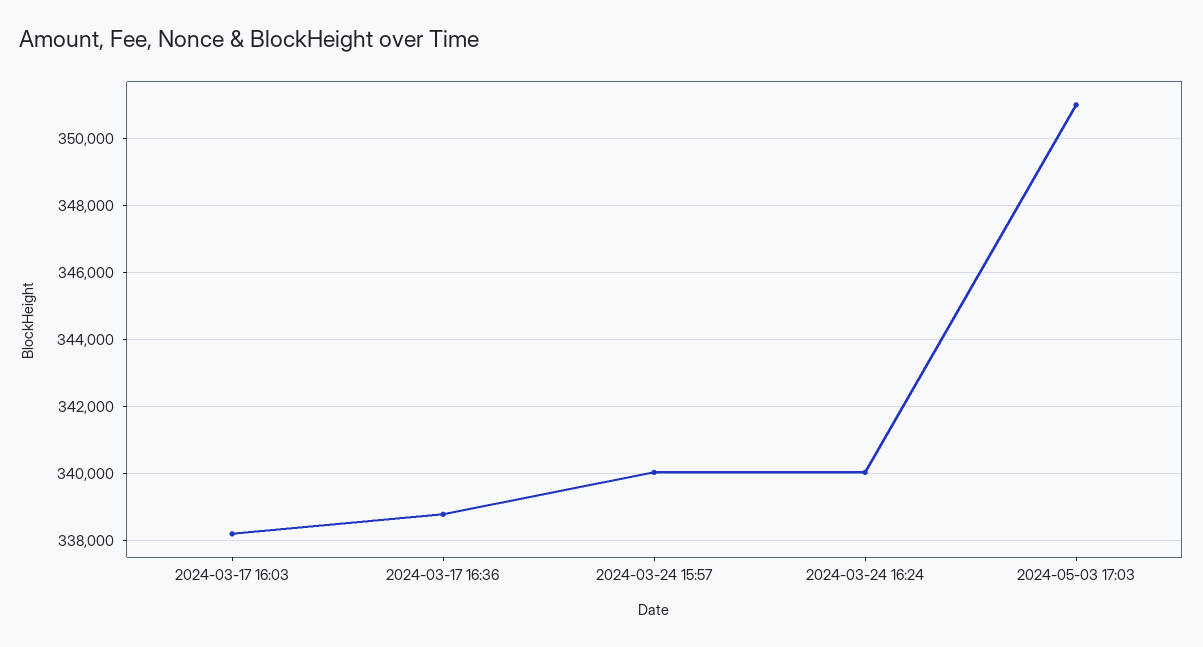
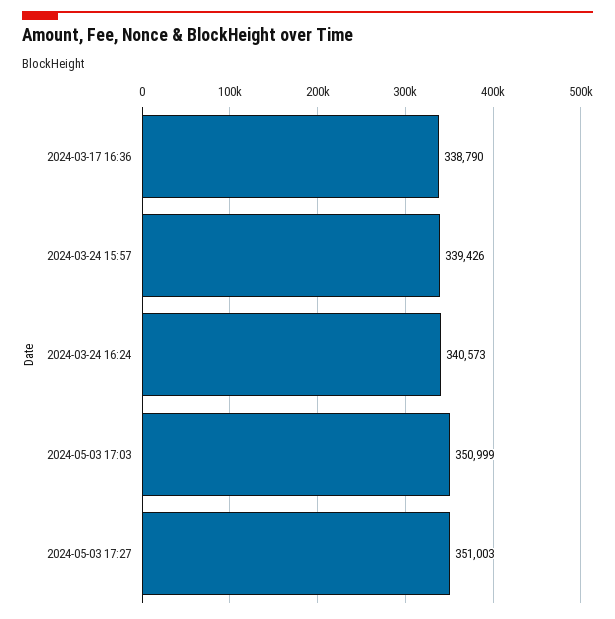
2024-03-17 16:03: 338200 -> none
2024-03-24 15:57: 340000 -> 339426
2024-03-24 16:24: 340000 -> 340573
2024-05-03 17:27: none -> 351003

